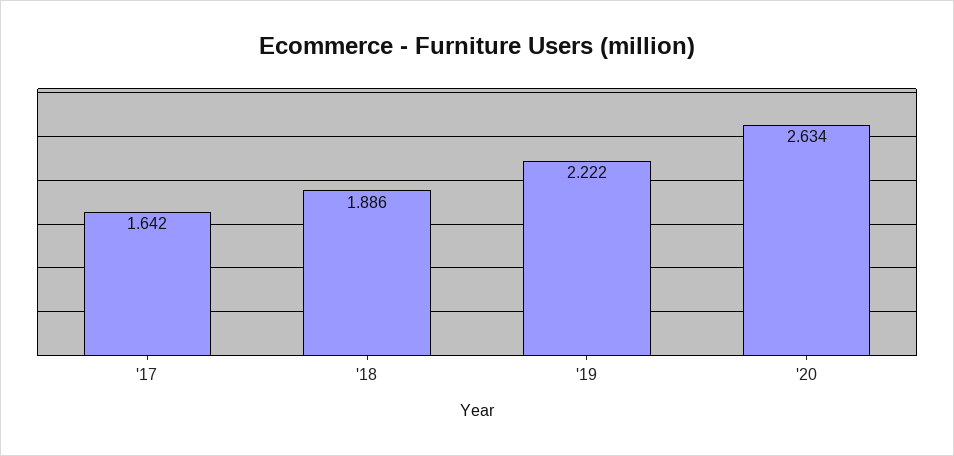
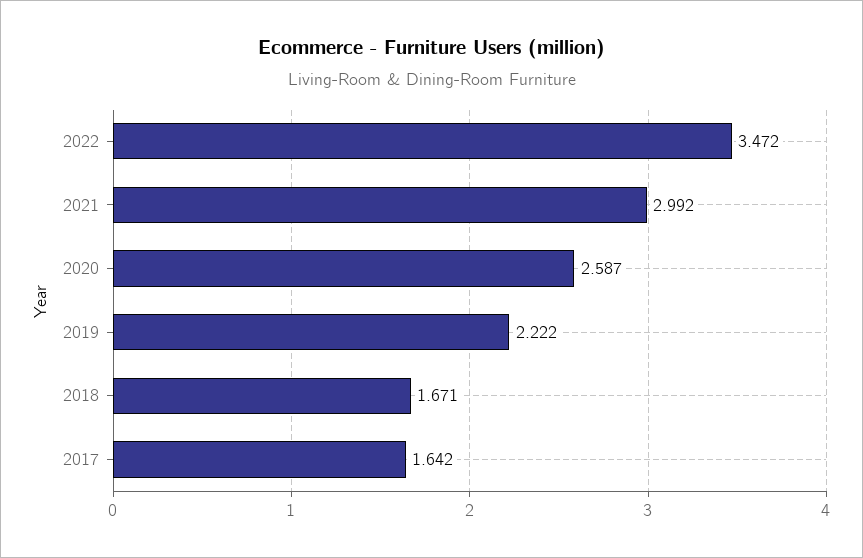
'18: 1.886 -> 1.671
'20: 2.634 -> 2.587
2022: none -> 3.472
2021: none -> 2.992

